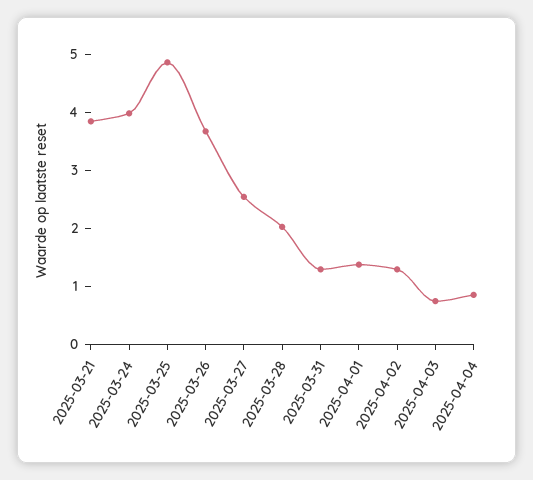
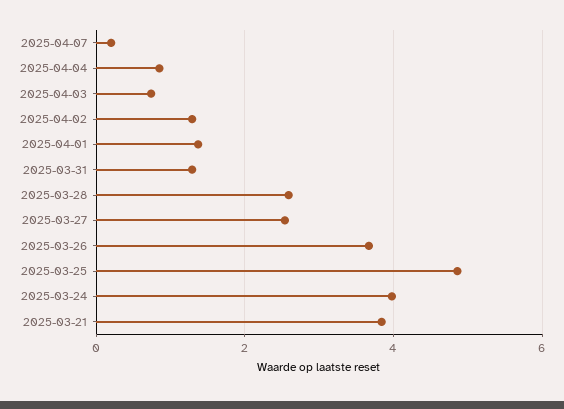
2025-03-28: 2 -> 2.6
2025-04-07: none -> 0.2

